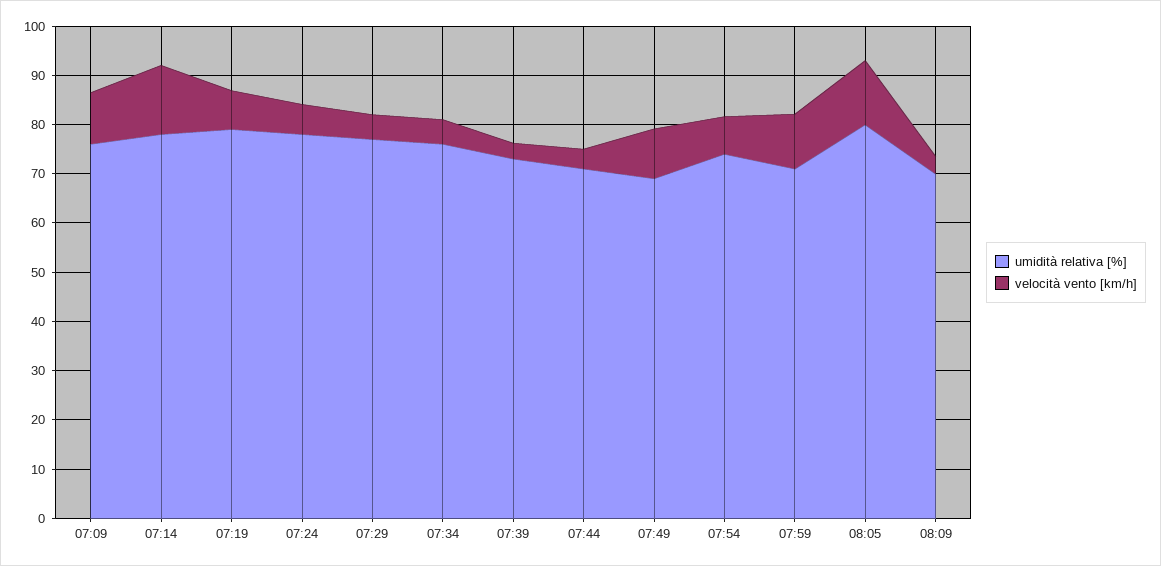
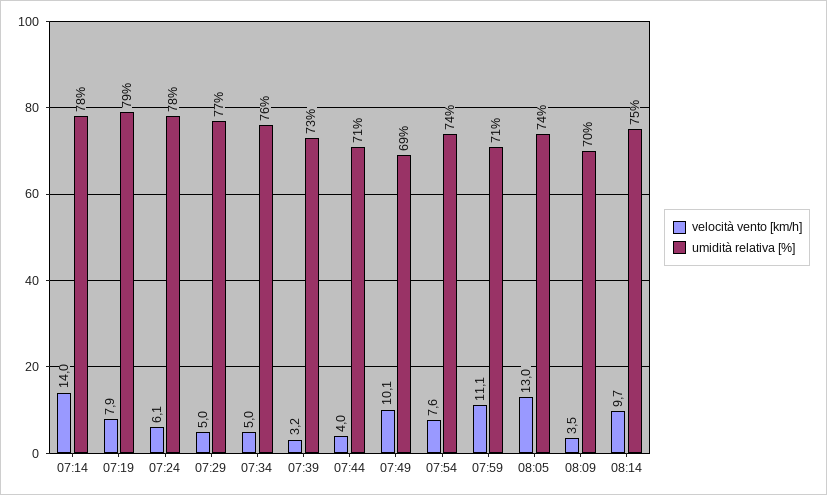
umidità relativa [%], 07:09: 76 -> none
velocità vento [km/h], 07:09: 10 -> none
umidità relativa [%], 08:05: 80 -> 74
velocità vento [km/h], 08:14: none -> 9.7
umidità relativa [%], 08:14: none -> 75

